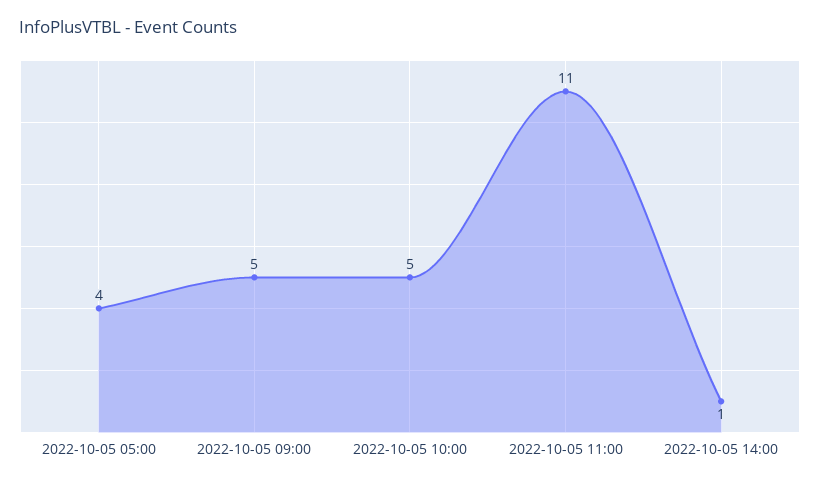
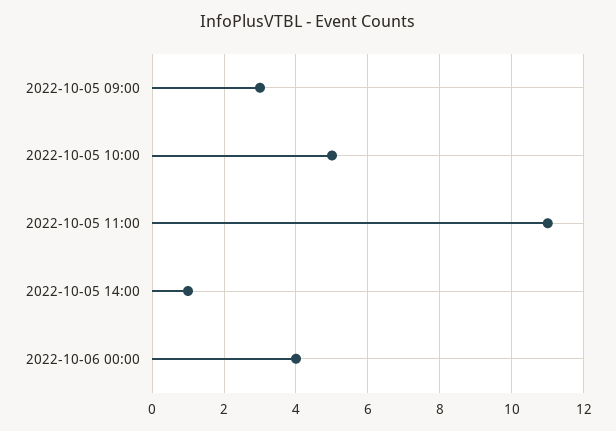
2022-10-05 05:00: 4 -> none
2022-10-05 09:00: 5 -> 3
2022-10-06 00:00: none -> 4

